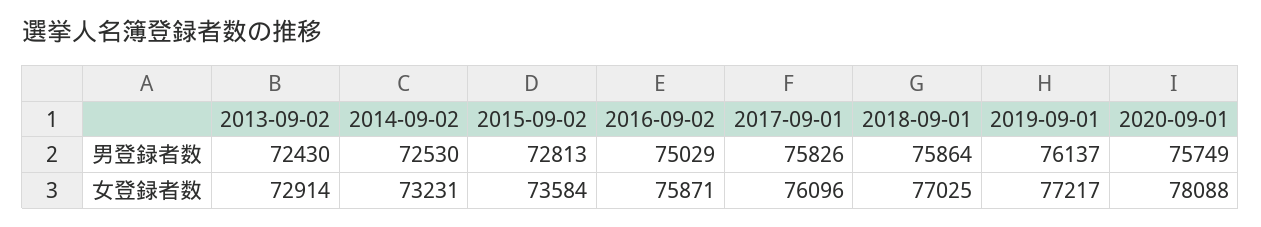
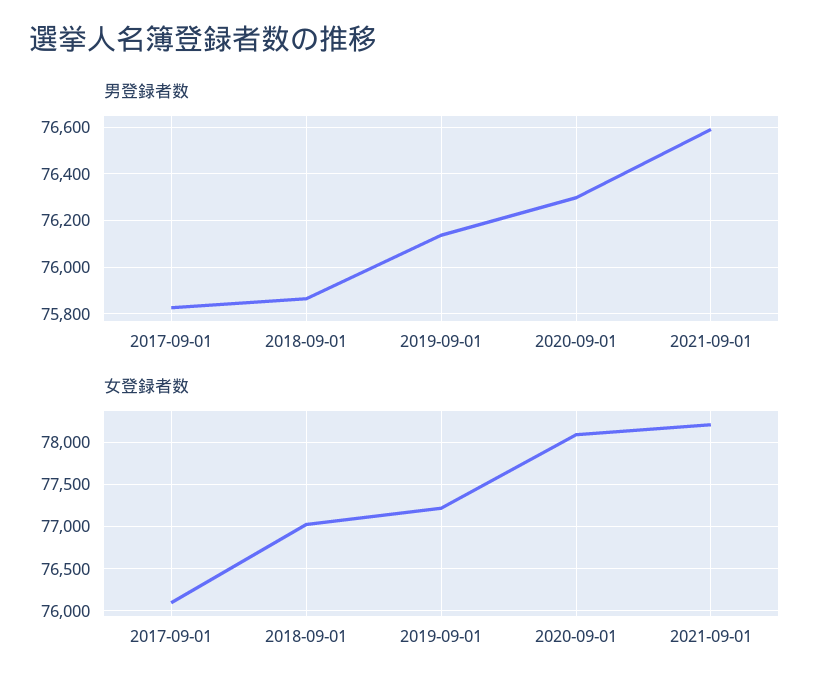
男登録者数, 2013-09-02: 72430 -> none
男登録者数, 2014-09-02: 72530 -> none
男登録者数, 2015-09-02: 72813 -> none
男登録者数, 2016-09-02: 75029 -> none
男登録者数, 2020-09-01: 75749 -> 76300
女登録者数, 2013-09-02: 72914 -> none
女登録者数, 2014-09-02: 73231 -> none
女登録者数, 2015-09-02: 73584 -> none
女登録者数, 2016-09-02: 75871 -> none
男登録者数, 2021-09-01: none -> 76600
女登録者数, 2021-09-01: none -> 78200

